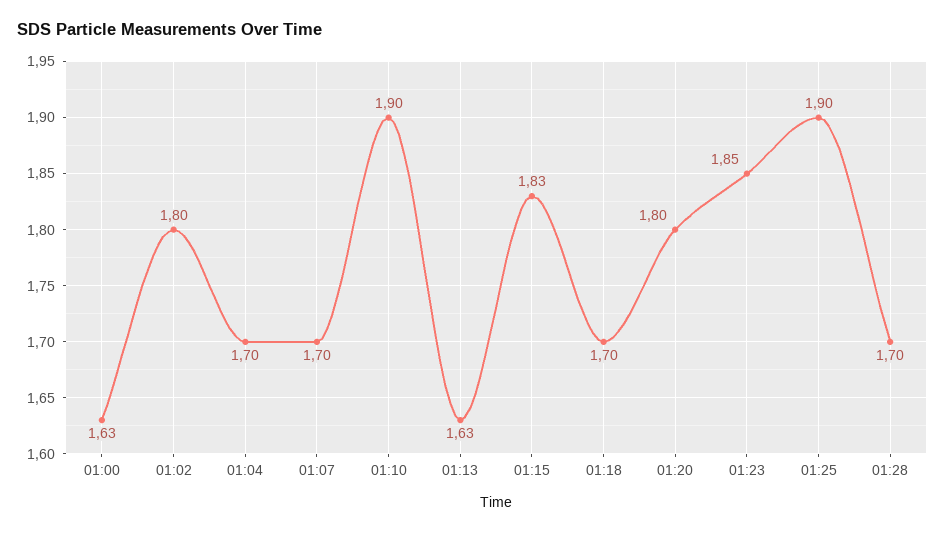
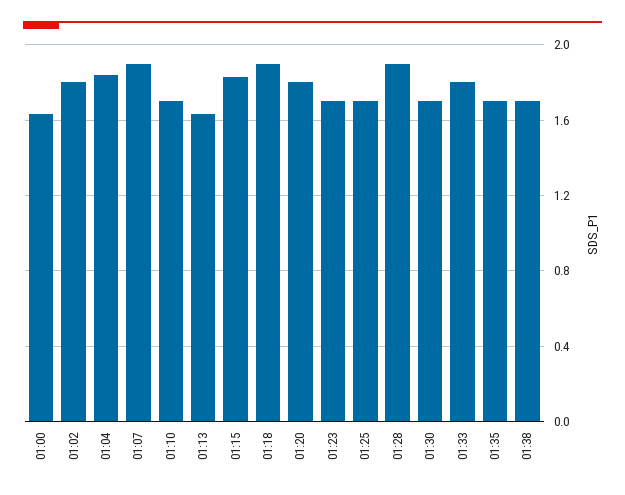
01:04: 1.7 -> 1.85
01:07: 1.7 -> 1.9
01:10: 1.9 -> 1.7
01:18: 1.7 -> 1.9
01:23: 1.85 -> 1.7
01:25: 1.9 -> 1.7
01:28: 1.7 -> 1.9
01:30: none -> 1.7
01:33: none -> 1.8
01:35: none -> 1.7
01:38: none -> 1.7

